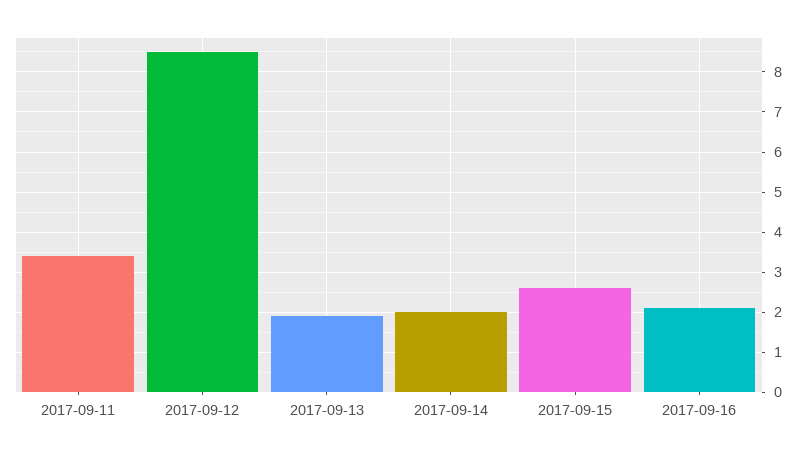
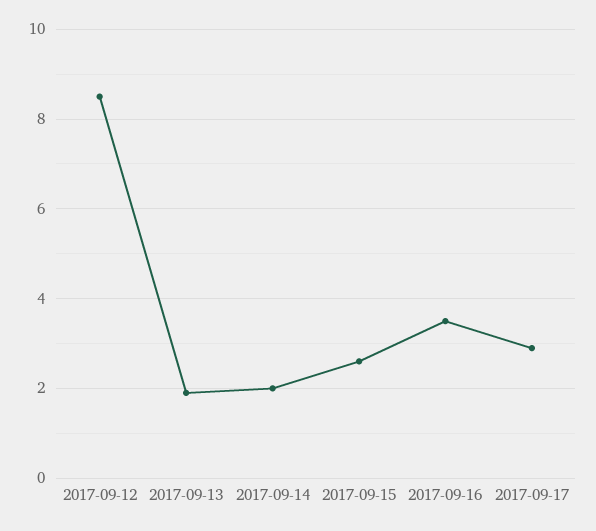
2017-09-11: 3.5 -> none
2017-09-16: 2 -> 3.5
2017-09-17: none -> 3

